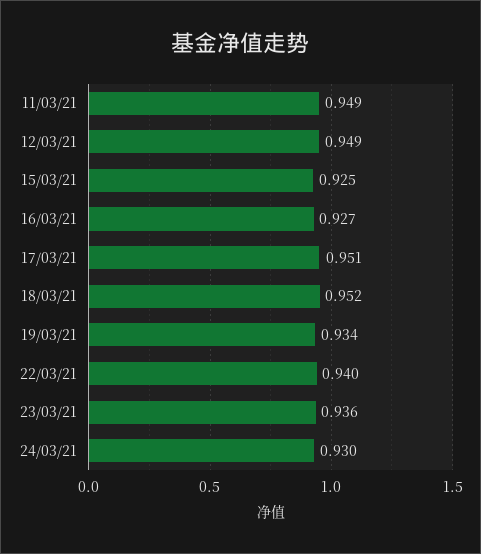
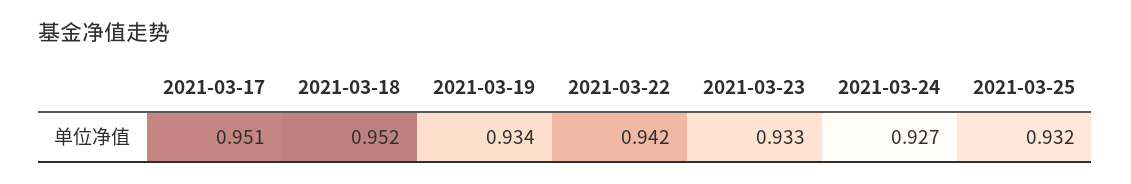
11/03/21: 0.949 -> none
12/03/21: 0.949 -> none
15/03/21: 0.925 -> none
16/03/21: 0.927 -> none
22/03/21: 0.94 -> 0.942
23/03/21: 0.936 -> 0.933
24/03/21: 0.93 -> 0.927
2021-03-25: none -> 0.932

